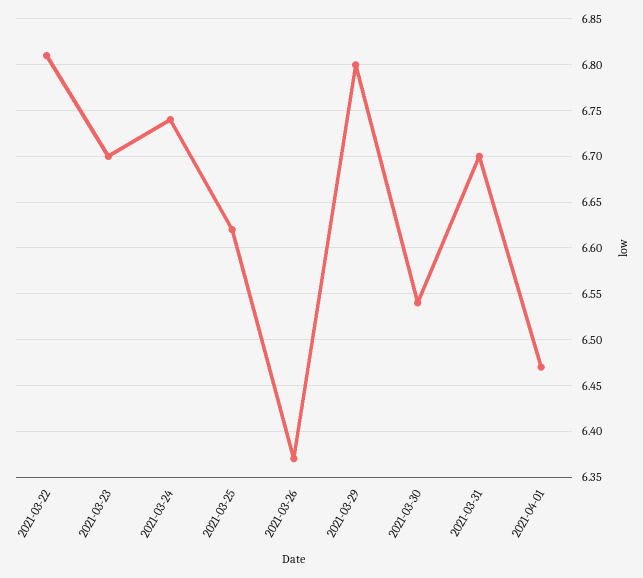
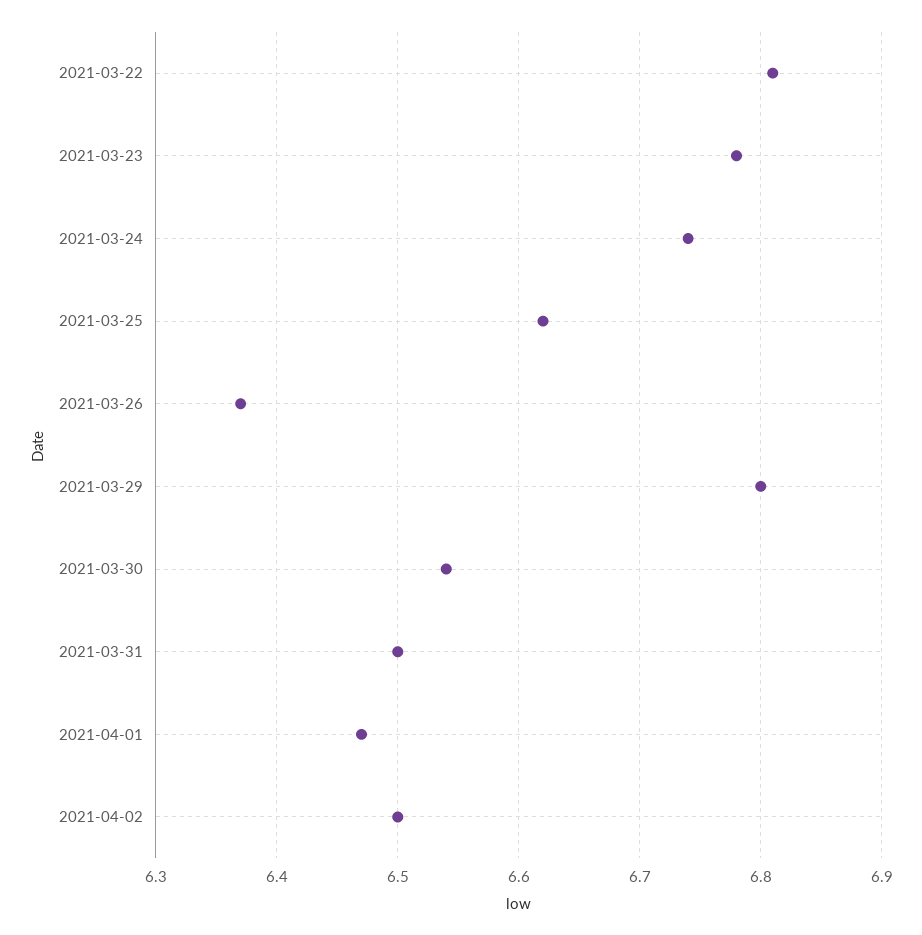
2021-03-23: 6.7 -> 6.78
2021-03-31: 6.7 -> 6.5
2021-04-02: none -> 6.5

